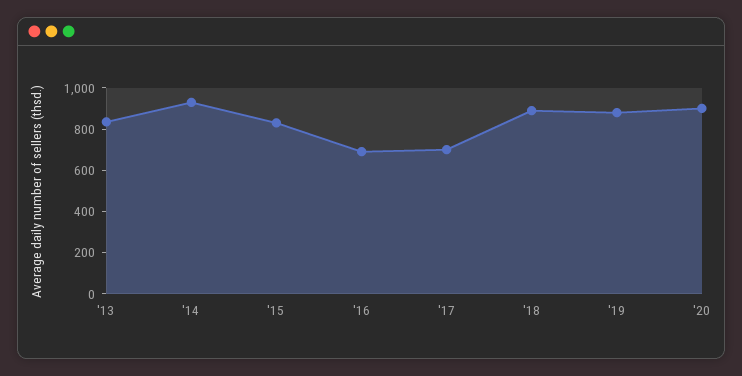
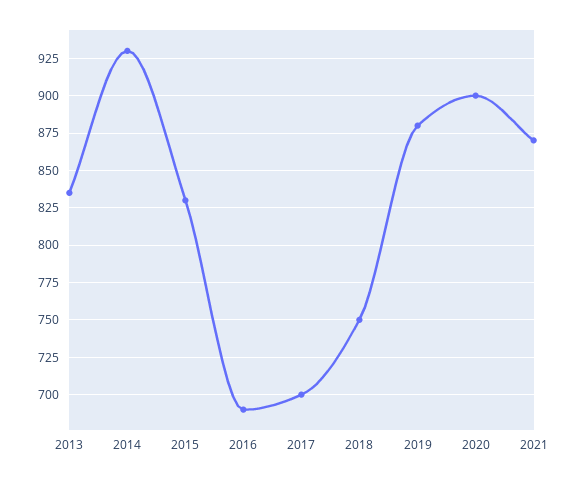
'18: 900 -> 750
2021: none -> 870

